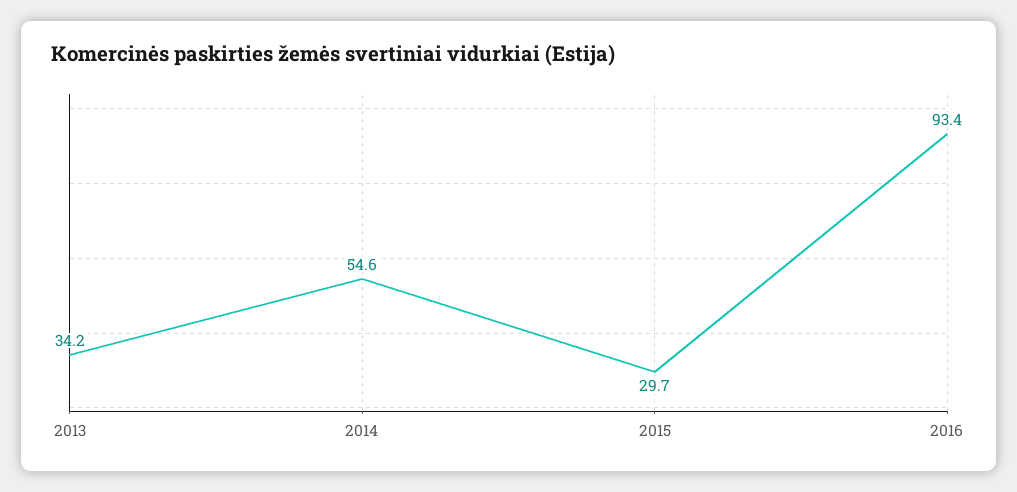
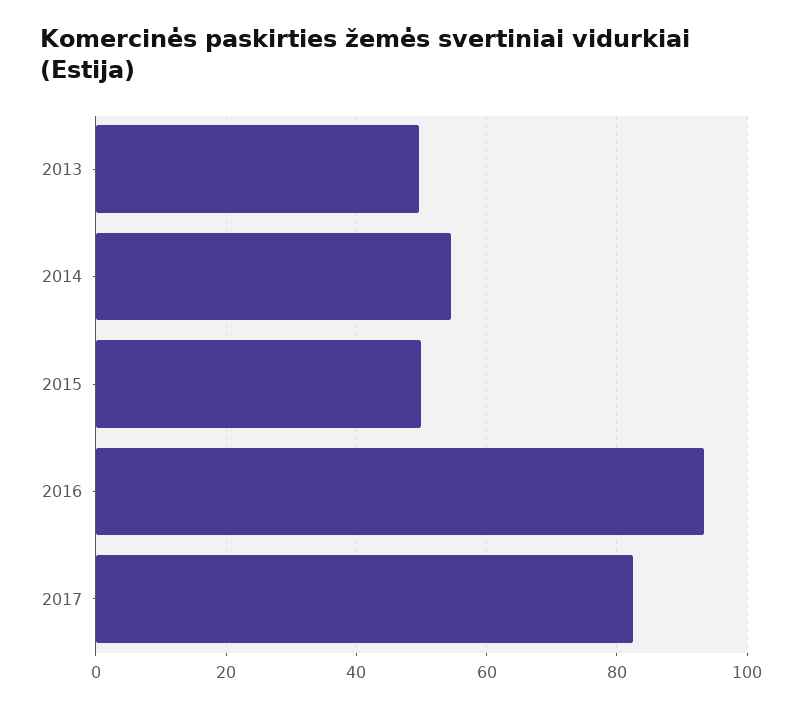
2013: 34.2 -> 50
2015: 29.7 -> 50
2017: none -> 82

